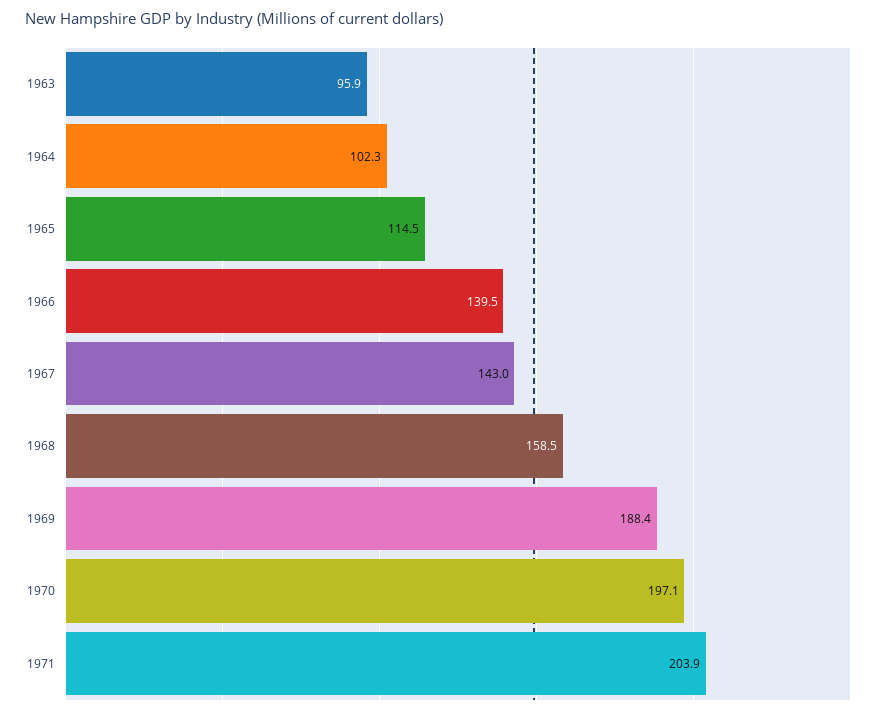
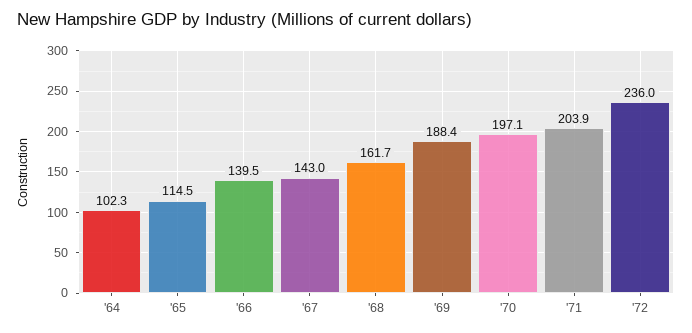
1963: 95.9 -> none
1968: 158.5 -> 161.7
'72: none -> 236

